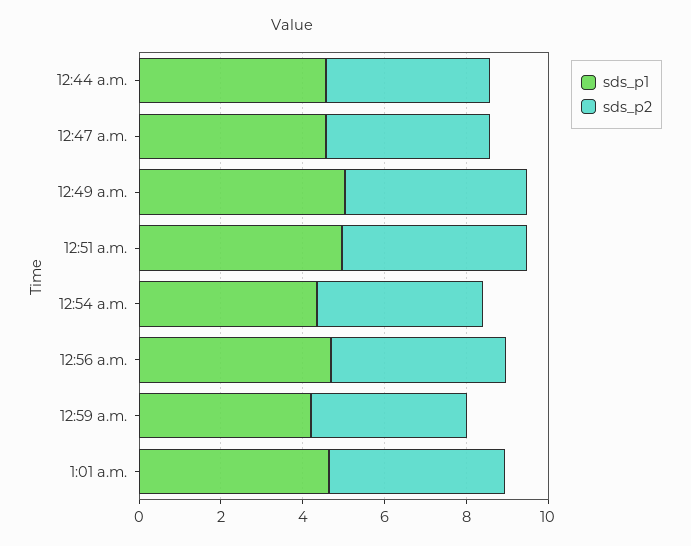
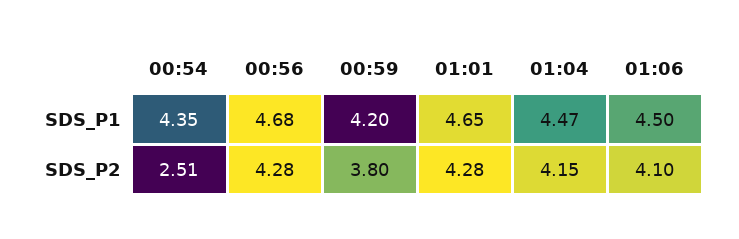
sds_p1, 12:44 a.m.: 4.5 -> none
sds_p2, 12:44 a.m.: 4 -> none
sds_p1, 12:47 a.m.: 4.5 -> none
sds_p2, 12:47 a.m.: 4 -> none
sds_p1, 12:49 a.m.: 5 -> none
sds_p2, 12:49 a.m.: 4.5 -> none
sds_p1, 12:51 a.m.: 5 -> none
sds_p2, 12:51 a.m.: 4.5 -> none
sds_p2, 12:54 a.m.: 4 -> 2.51
sds_p1, 01:04: none -> 4.47
sds_p1, 01:06: none -> 4.5
sds_p2, 01:04: none -> 4.15
sds_p2, 01:06: none -> 4.1

